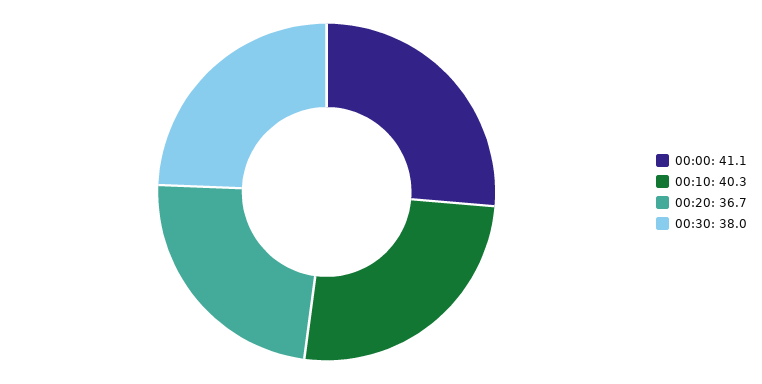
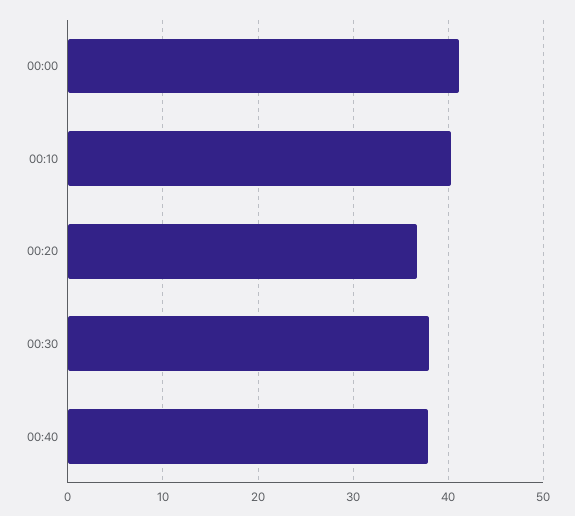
00:40: none -> 38

